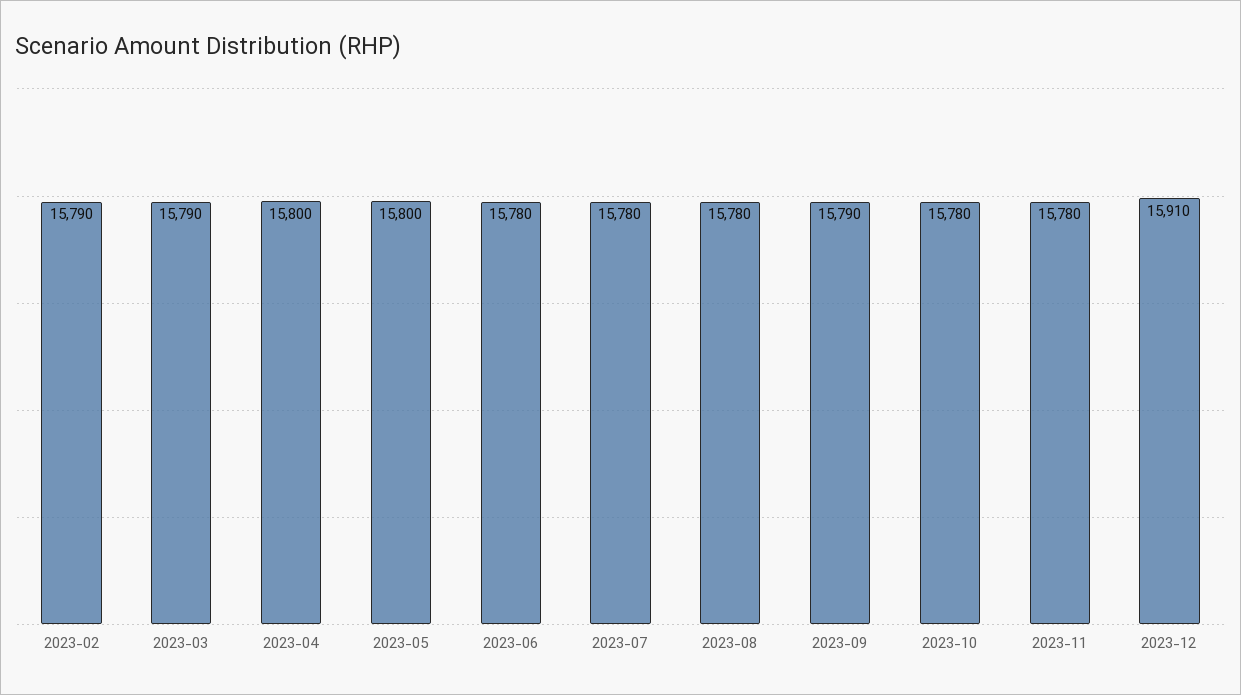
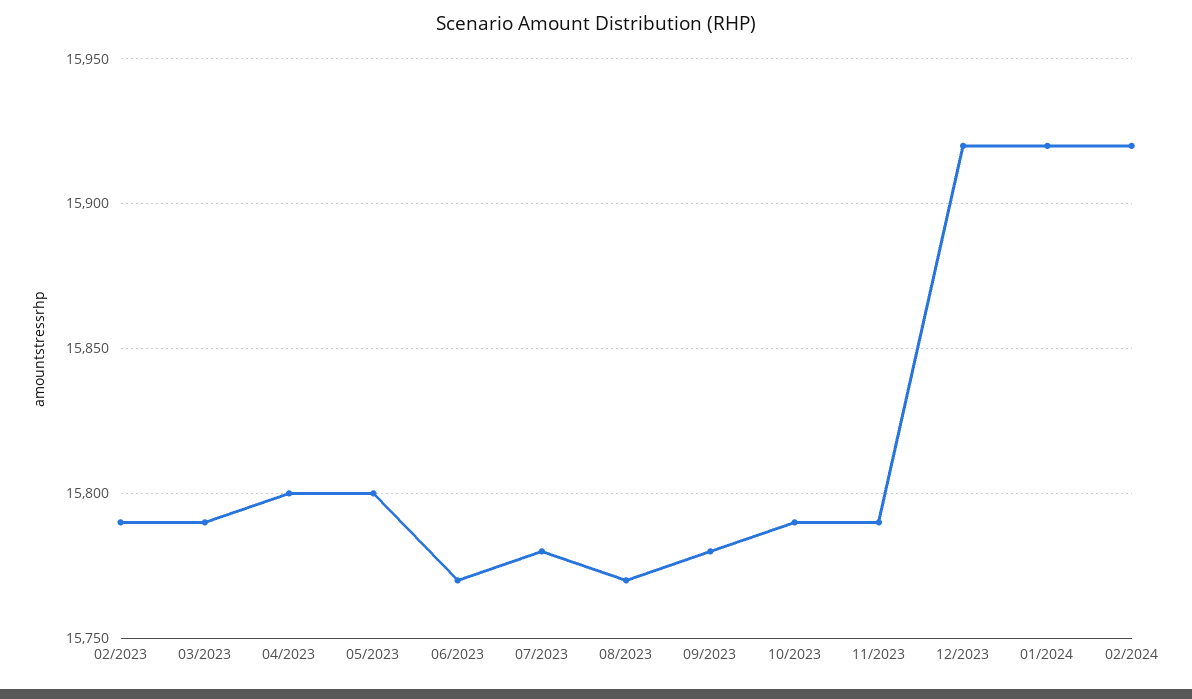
2023-06: 15780 -> 15770
2023-08: 15780 -> 15770
2023-09: 15790 -> 15780
2023-10: 15780 -> 15790
2023-11: 15780 -> 15790
2023-12: 15910 -> 15920
01/2024: none -> 15920
02/2024: none -> 15920

